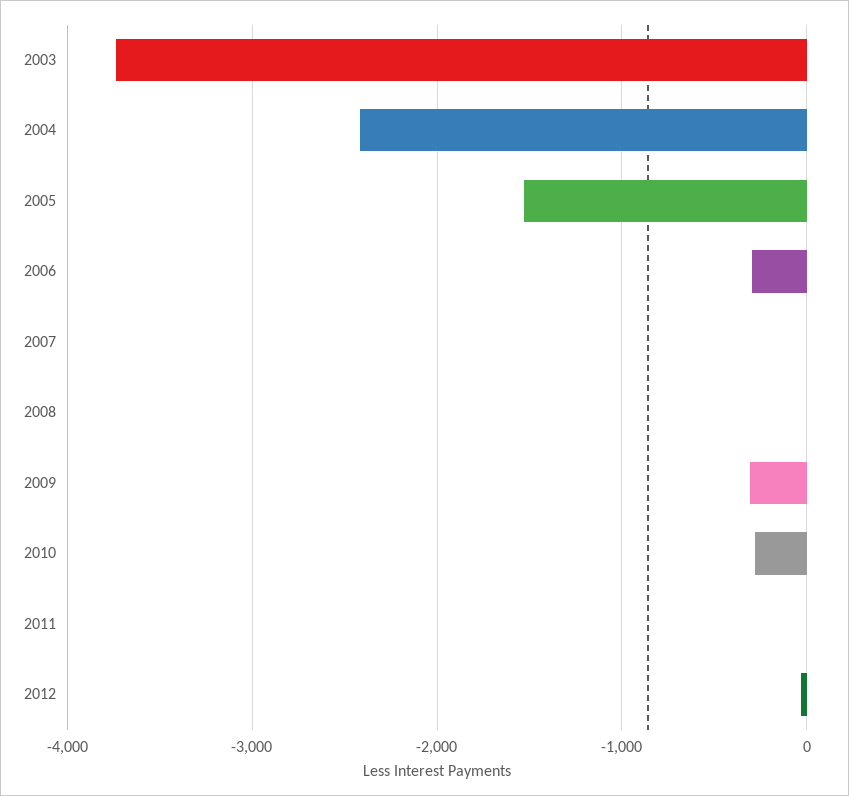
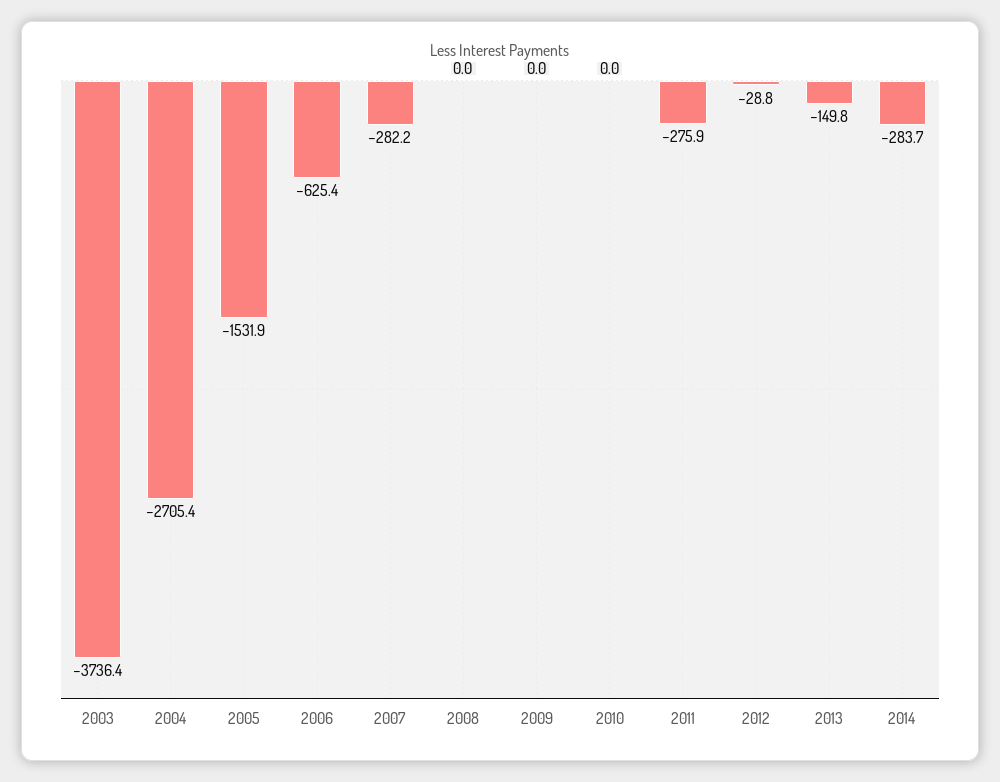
2004: -2400 -> -2705.4
2006: -300 -> -625.4
2007: 0 -> -282.2
2009: -300 -> 0
2010: -300 -> 0
2011: 0 -> -275.9
2013: none -> -149.8
2014: none -> -283.7

